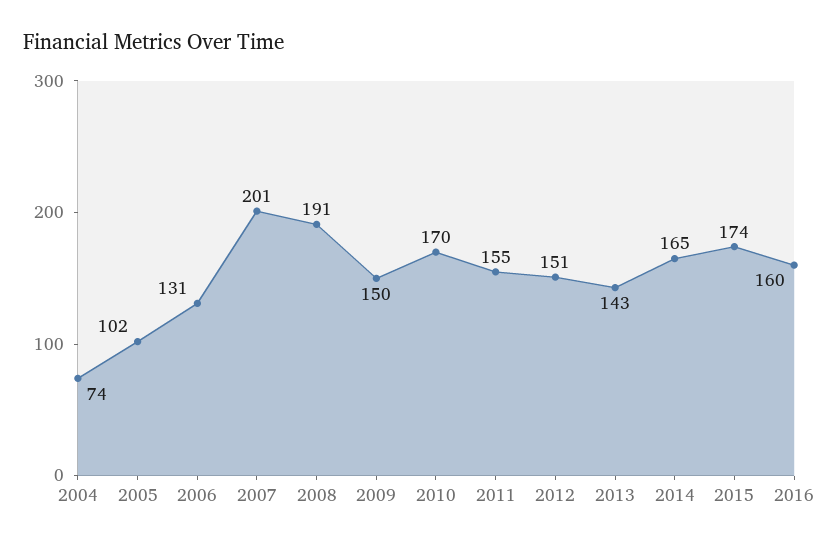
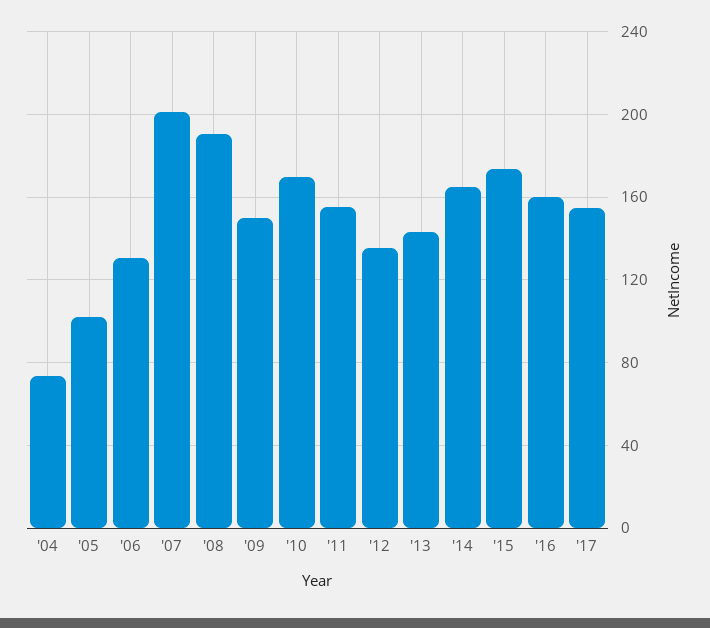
2012: 151 -> 135
'17: none -> 155

